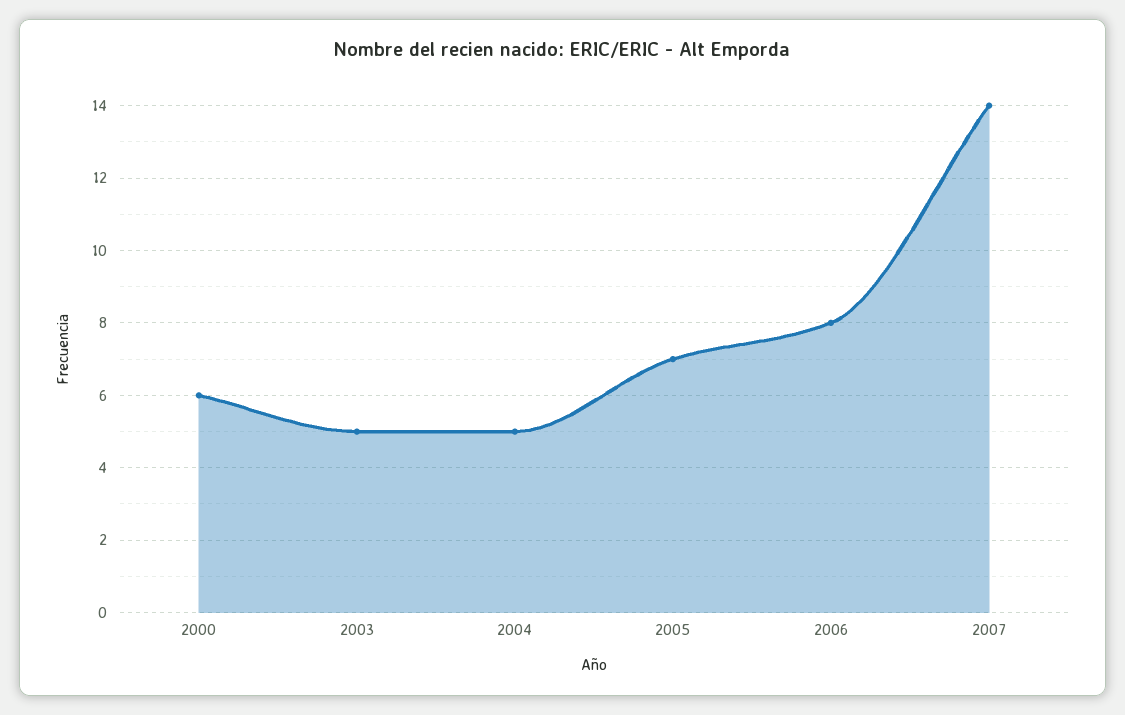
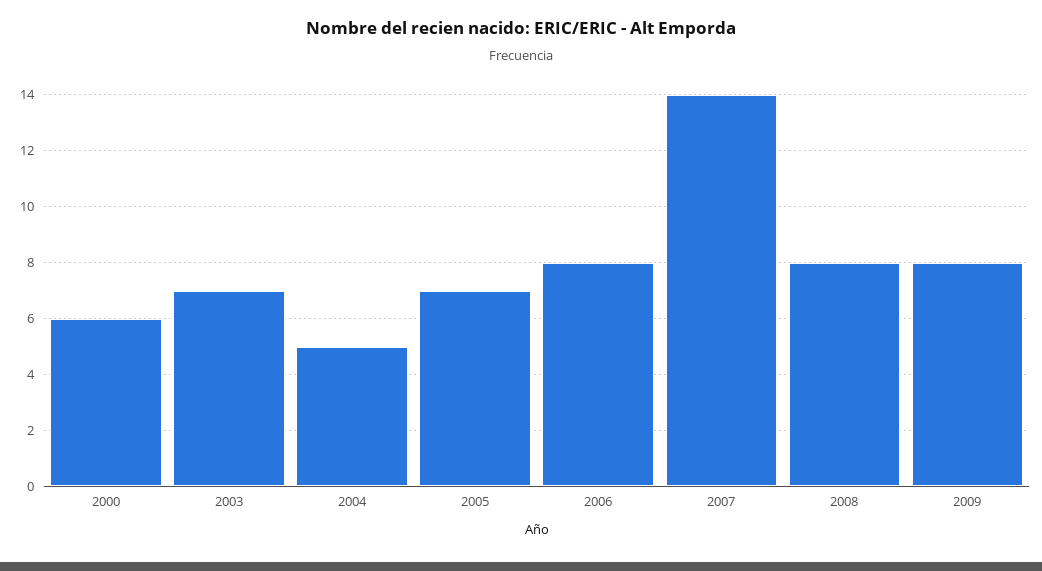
2003: 5 -> 7
2008: none -> 8
2009: none -> 8

